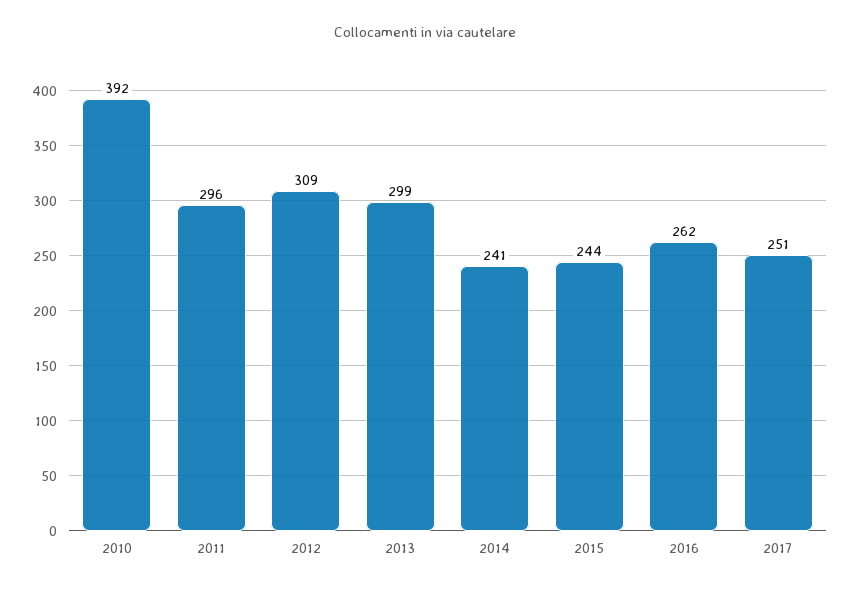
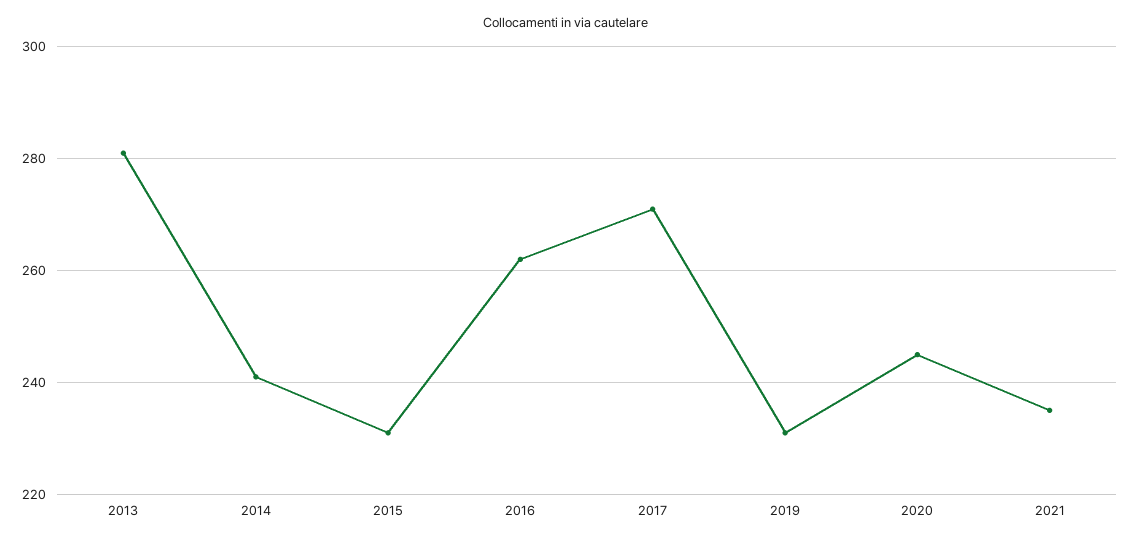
2010: 392 -> none
2011: 296 -> none
2012: 309 -> none
2013: 299 -> 280
2015: 244 -> 230
2017: 251 -> 270
2019: none -> 230
2020: none -> 245
2021: none -> 235

